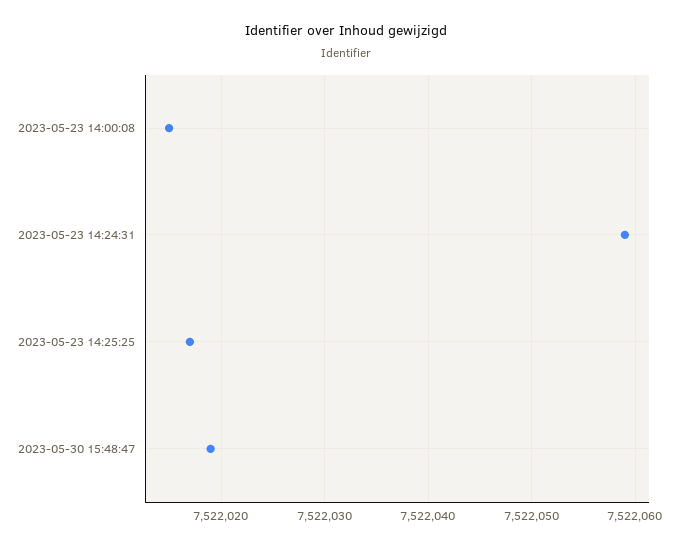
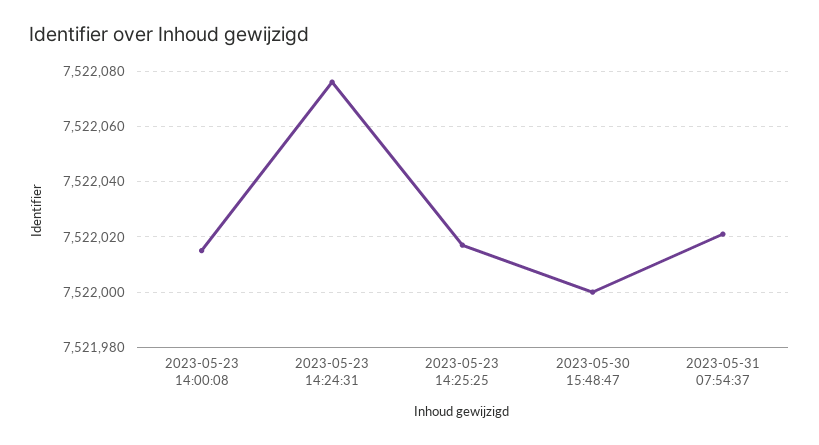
2023-05-23 14:24:31: 7522059 -> 7522075
2023-05-30 15:48:47: 7522019 -> 7522000
2023-05-31 07:54:37: none -> 7522020

